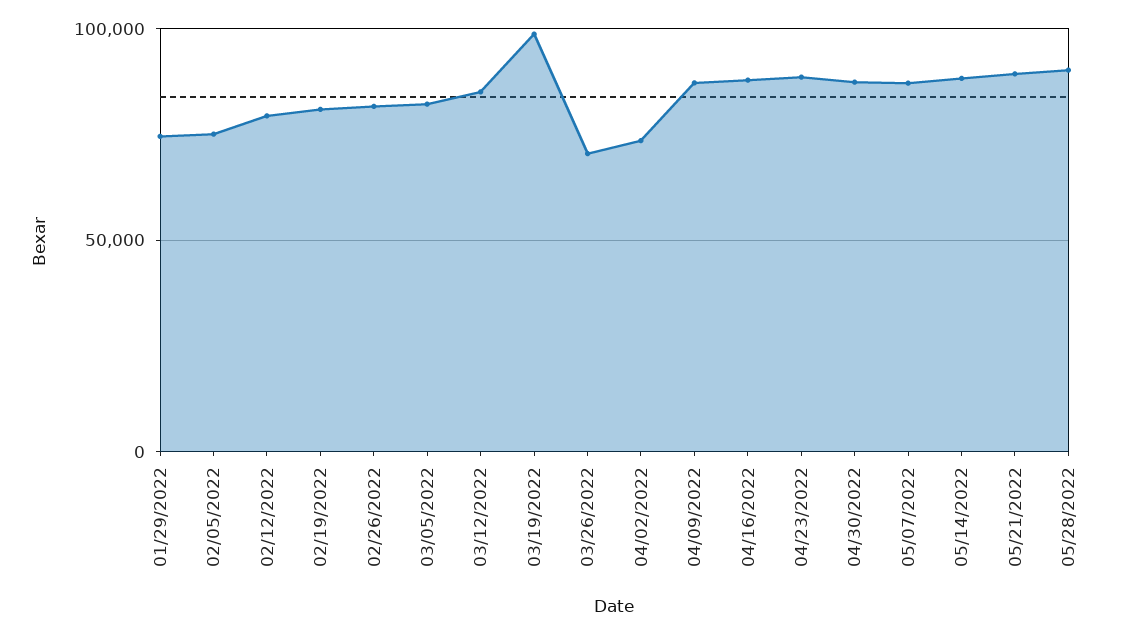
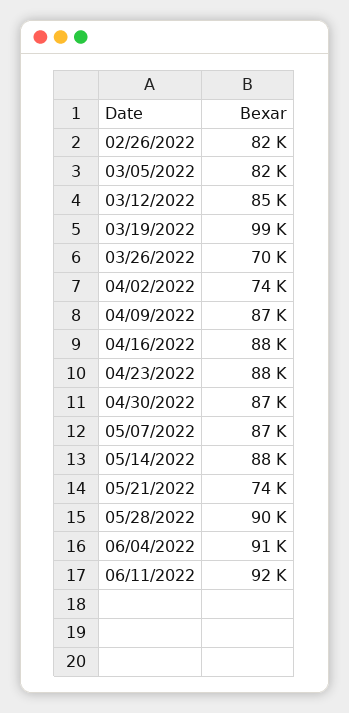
01/29/2022: 75000 -> none
02/05/2022: 75000 -> none
02/12/2022: 80000 -> none
02/19/2022: 80000 -> none
05/21/2022: 90000 -> 74000
06/04/2022: none -> 91000
06/11/2022: none -> 92000

